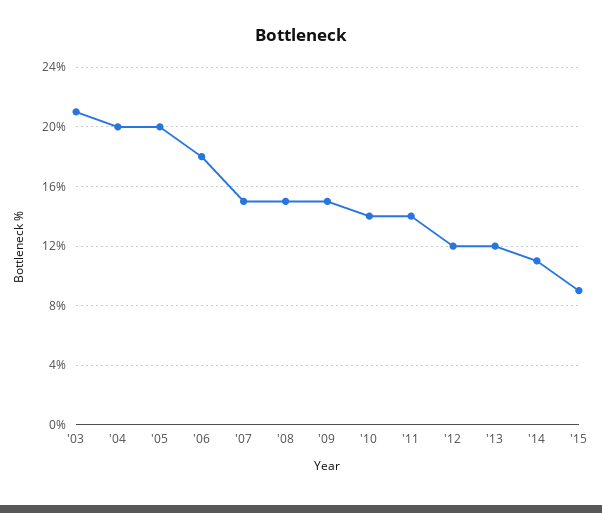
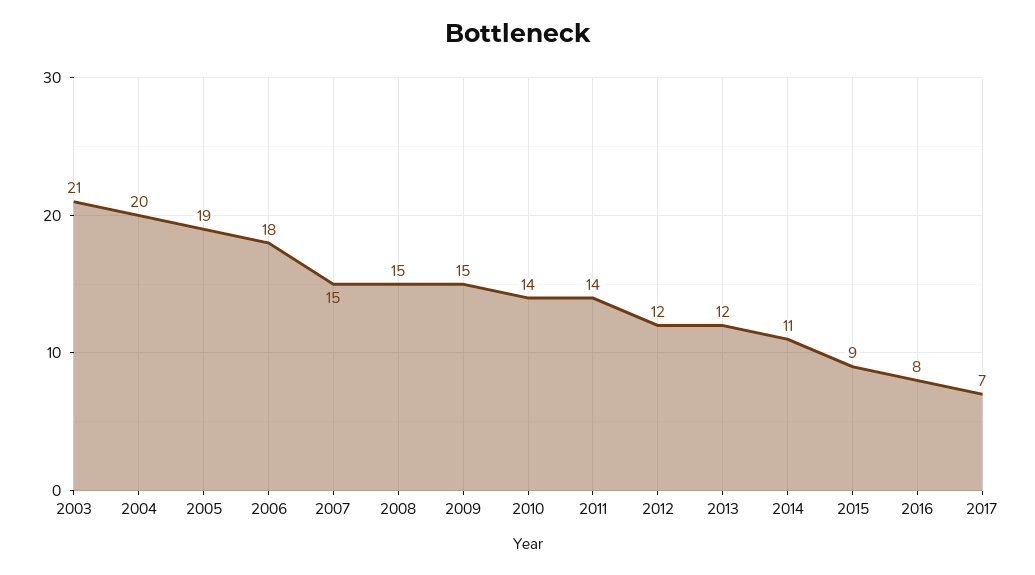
'05: 20 -> 19
2016: none -> 8
2017: none -> 7

